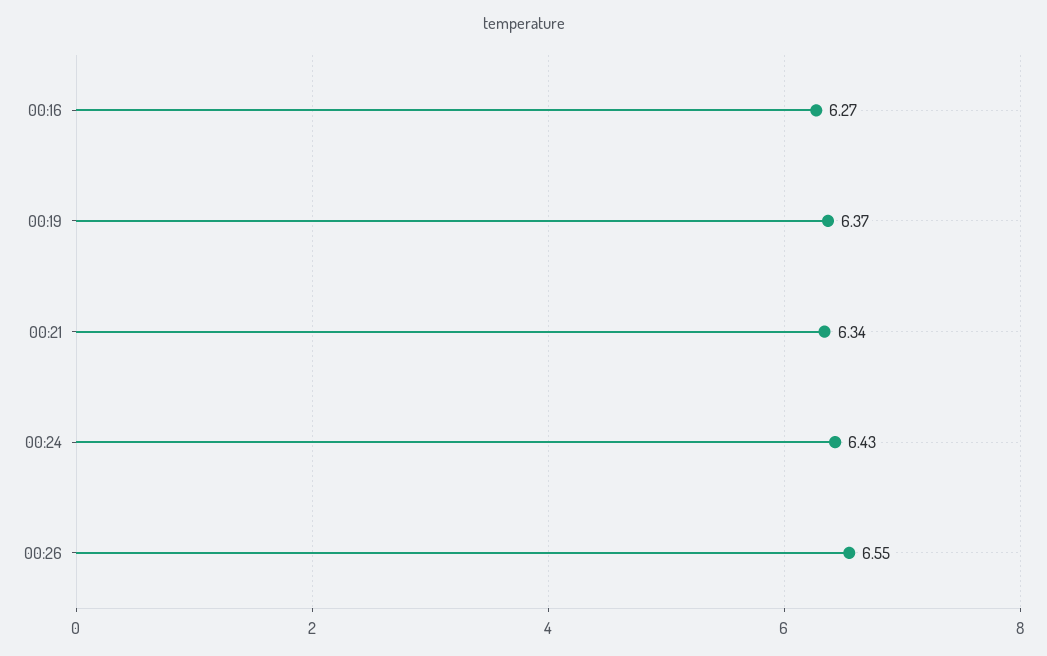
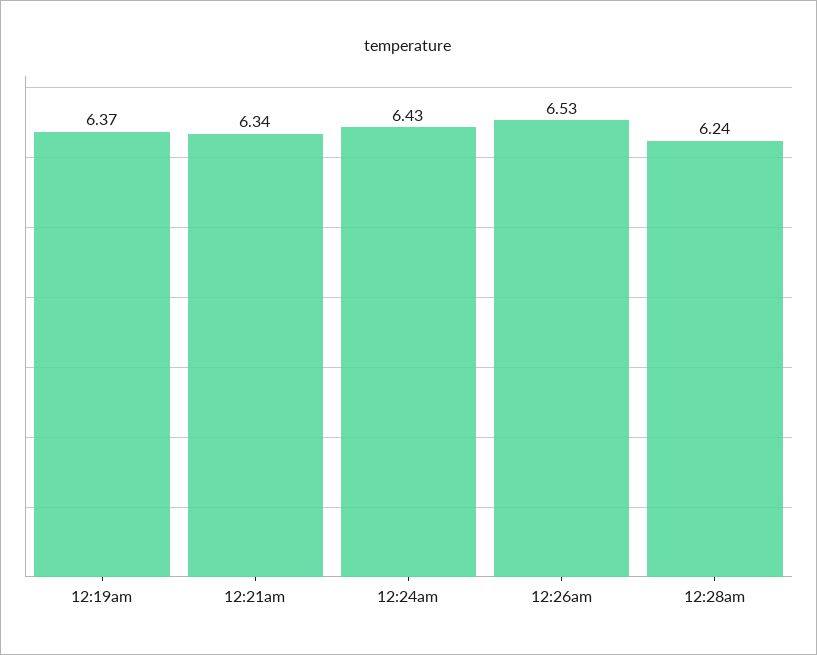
00:16: 6.27 -> none
00:26: 6.55 -> 6.53
12:28am: none -> 6.24

